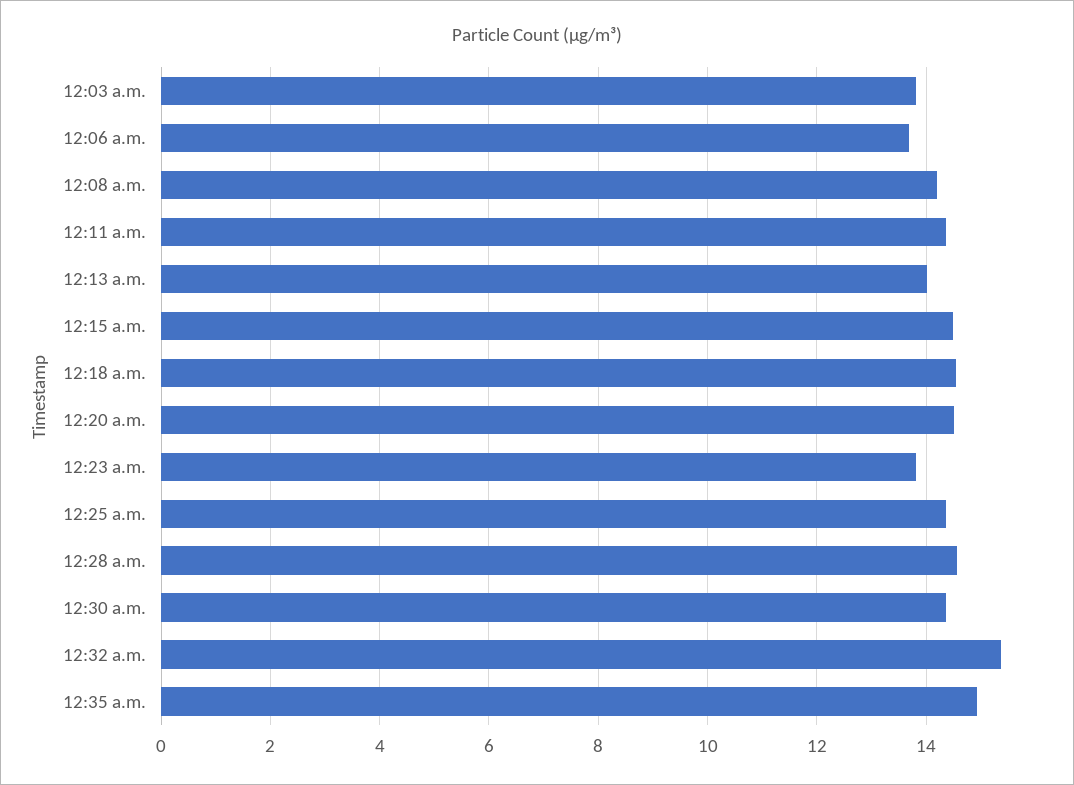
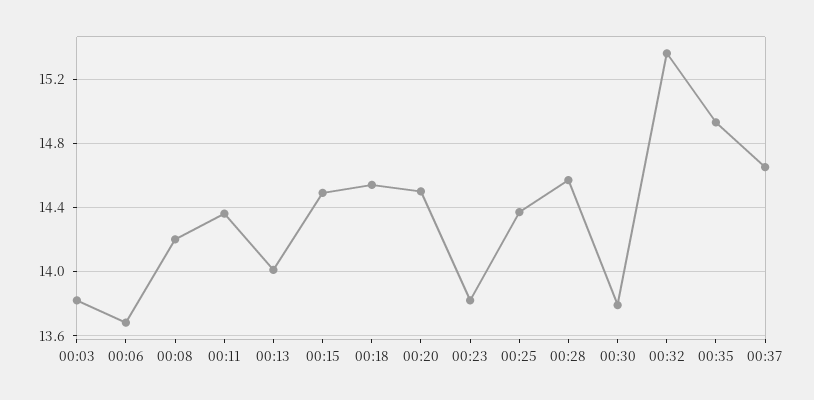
12:30 a.m.: 14.4 -> 13.8
00:37: none -> 14.65

